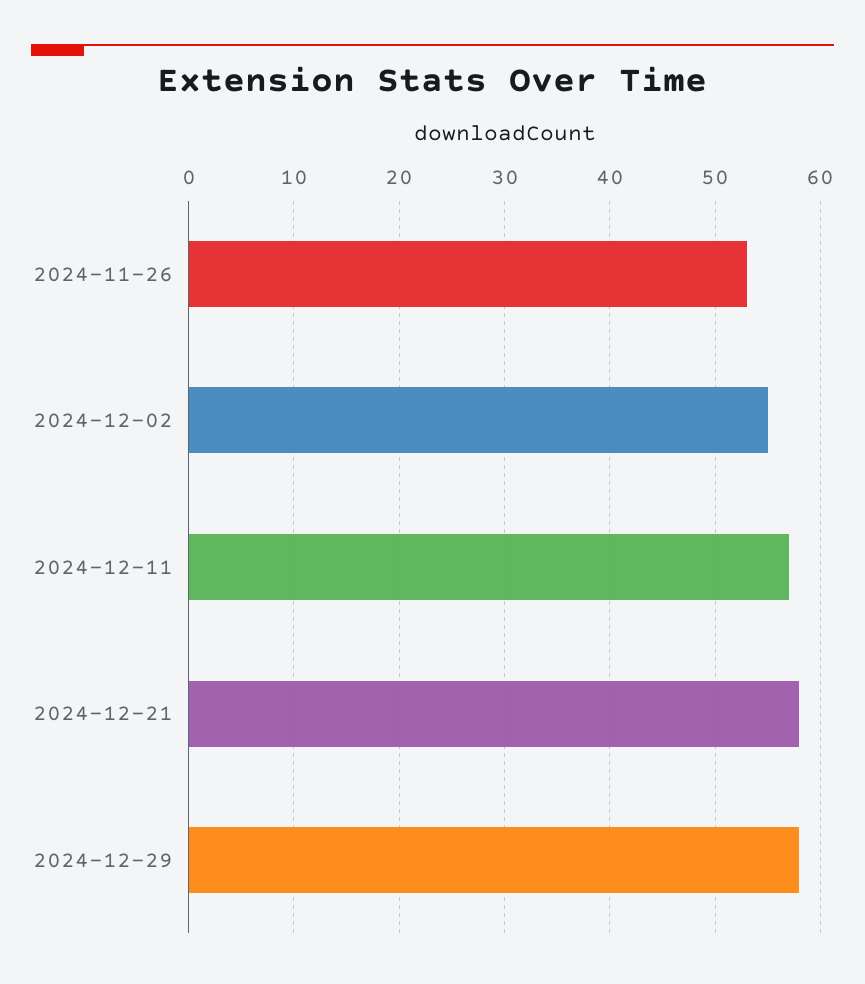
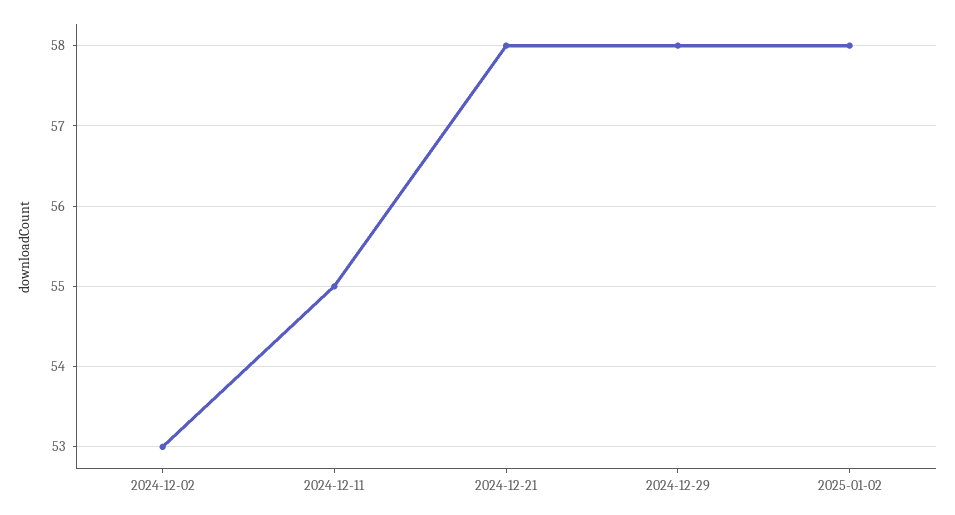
2024-11-26: 53 -> none
2024-12-02: 55 -> 53
2024-12-11: 57 -> 55
2025-01-02: none -> 58

